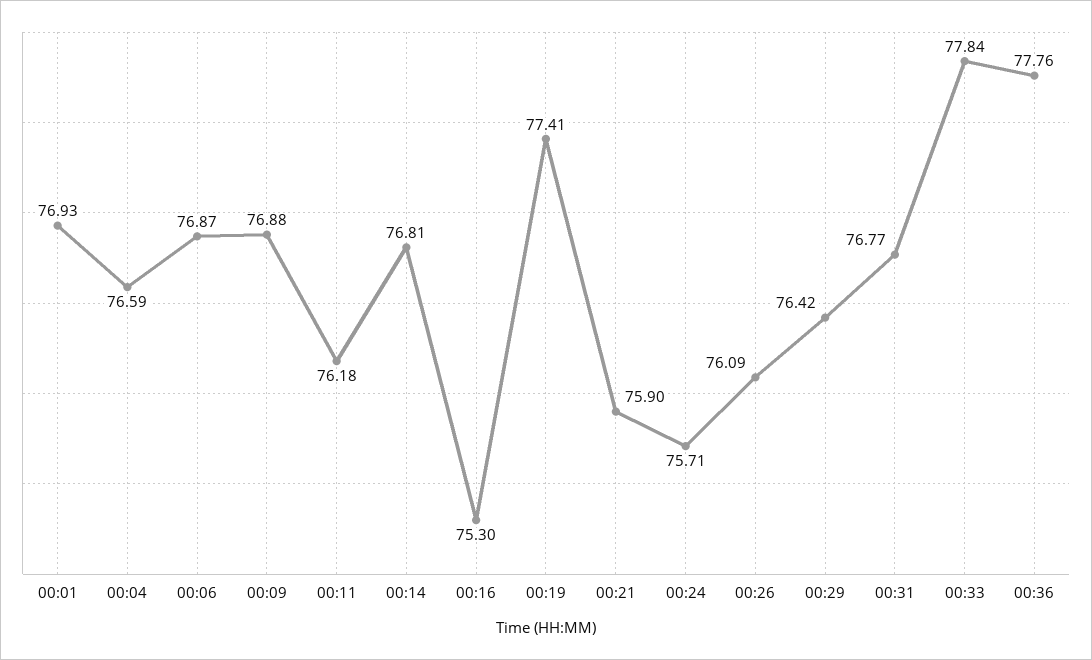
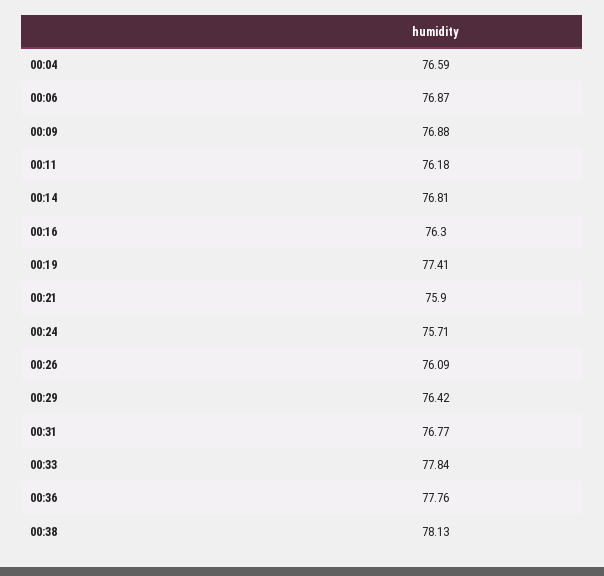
00:01: 76.93 -> none
00:16: 75.3 -> 76.3
00:38: none -> 78.13

